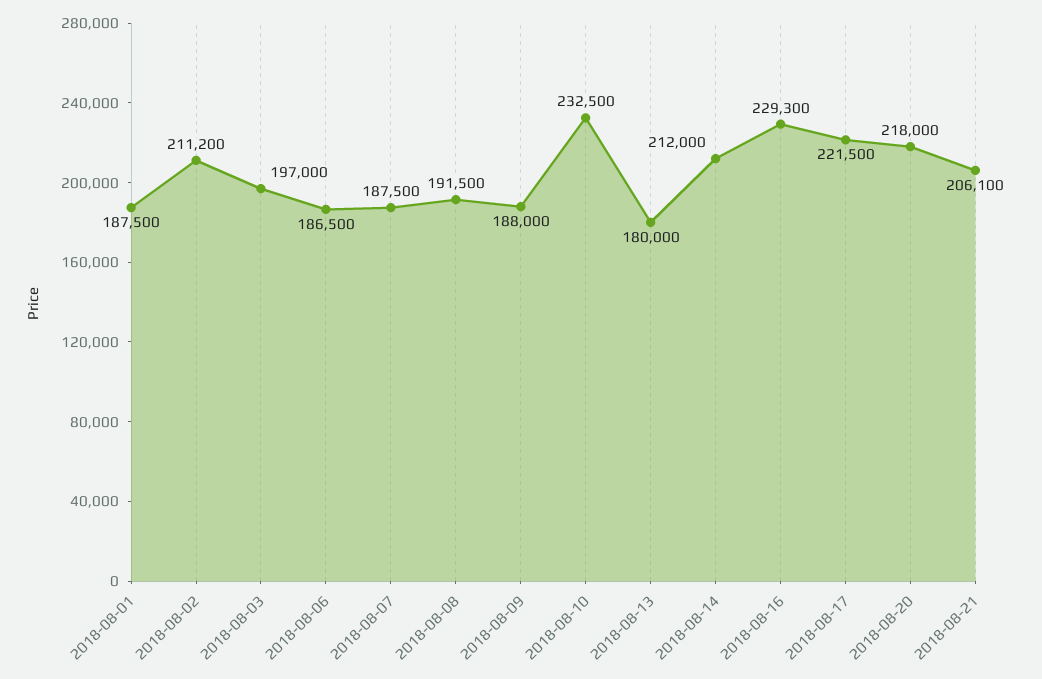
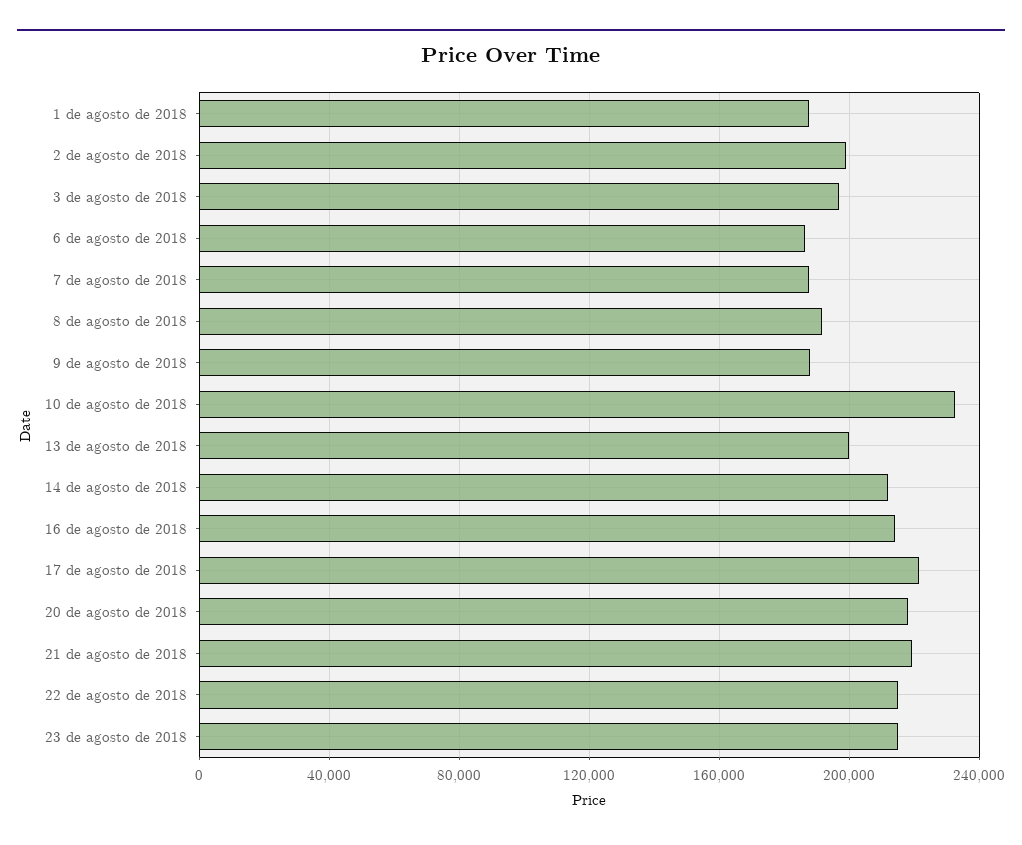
2018-08-02: 211200 -> 200000
2018-08-13: 180000 -> 200000
2018-08-16: 229300 -> 215000
2018-08-21: 206100 -> 220000
22 de agosto de 2018: none -> 215000
23 de agosto de 2018: none -> 215000

